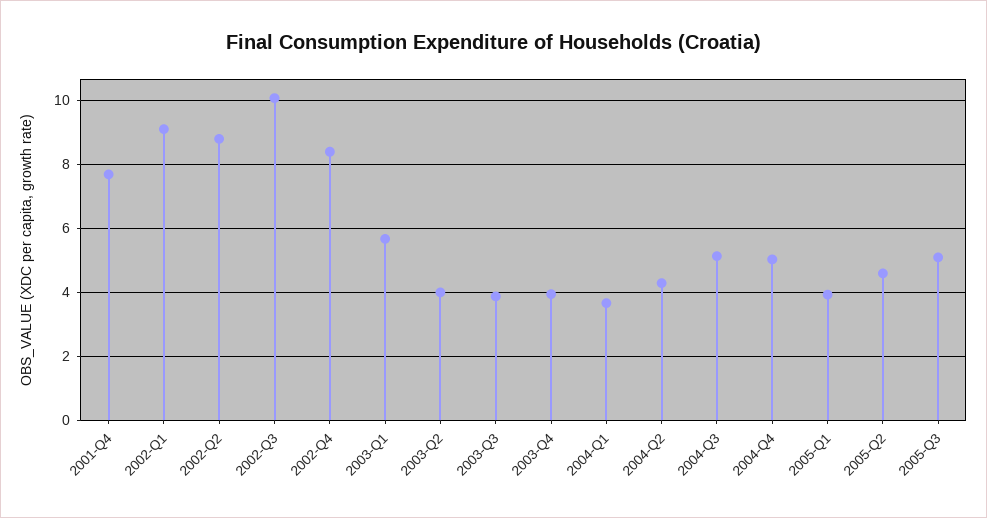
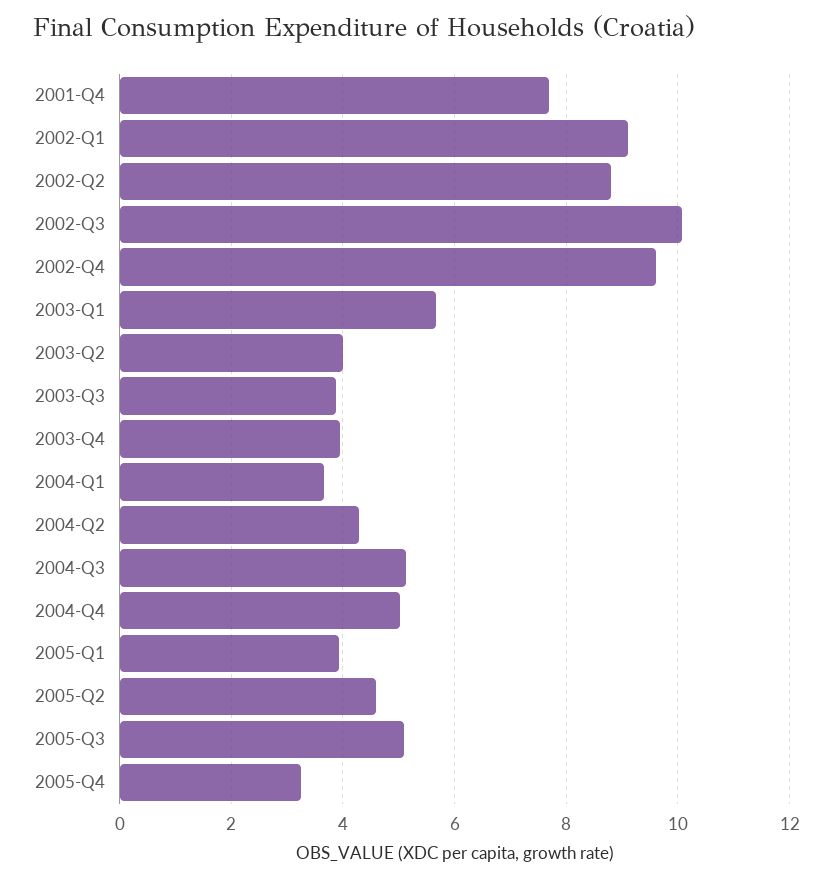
2002-Q4: 8.4 -> 9.6
2005-Q4: none -> 3.2

